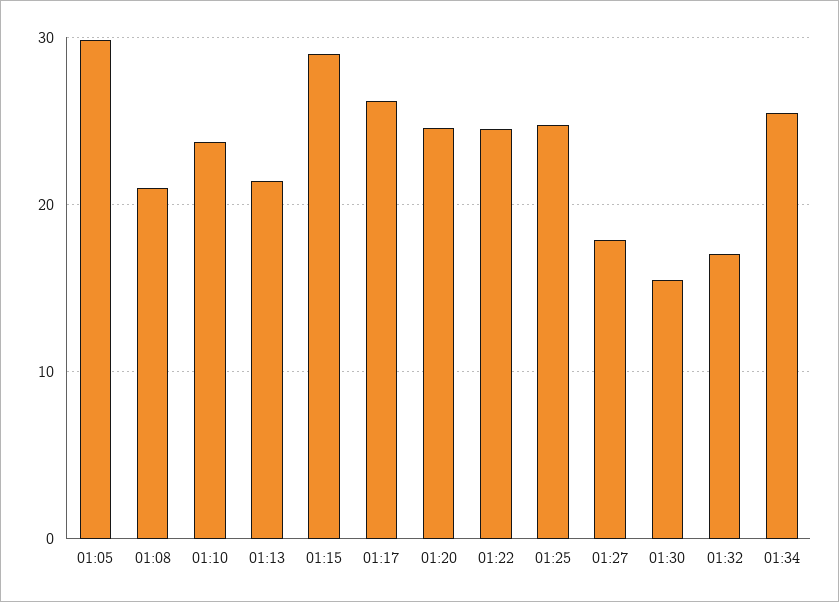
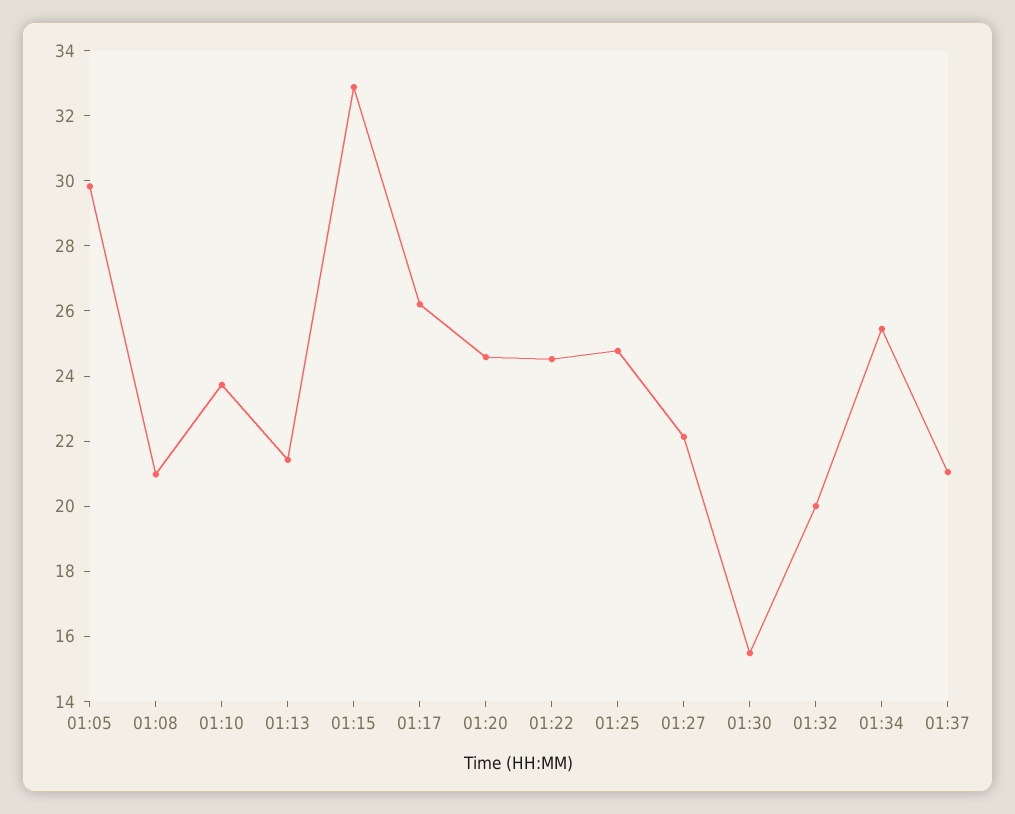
01:15: 29 -> 33
01:27: 18 -> 22
01:32: 17 -> 20
01:37: none -> 21

